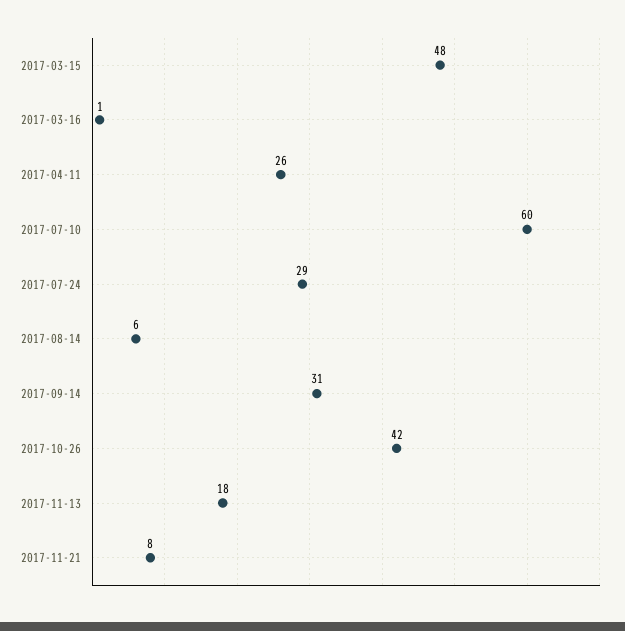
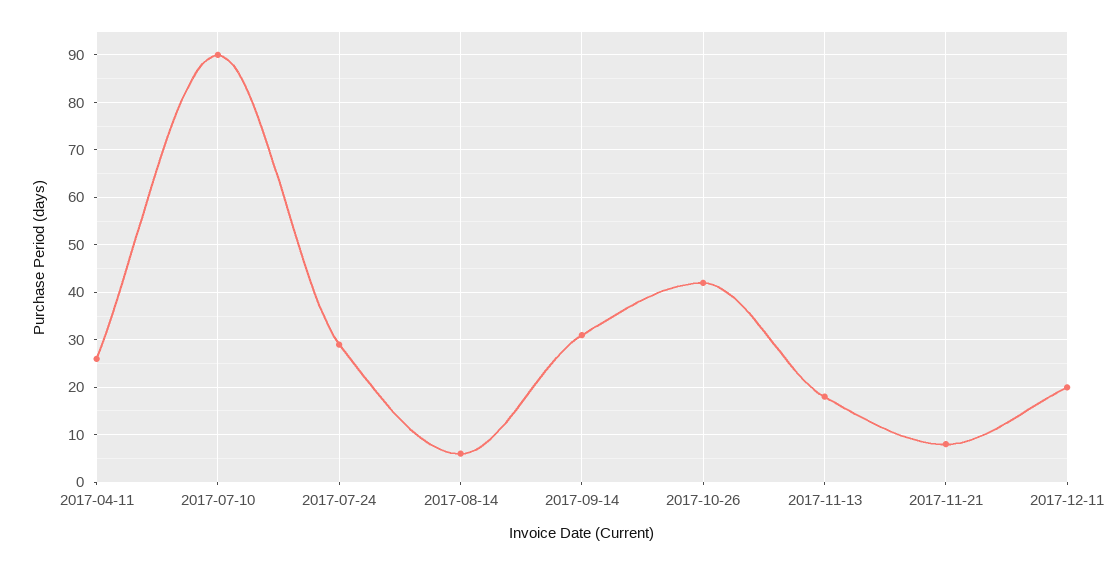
2017-03-15: 48 -> none
2017-03-16: 1 -> none
2017-07-10: 60 -> 90
2017-12-11: none -> 20

